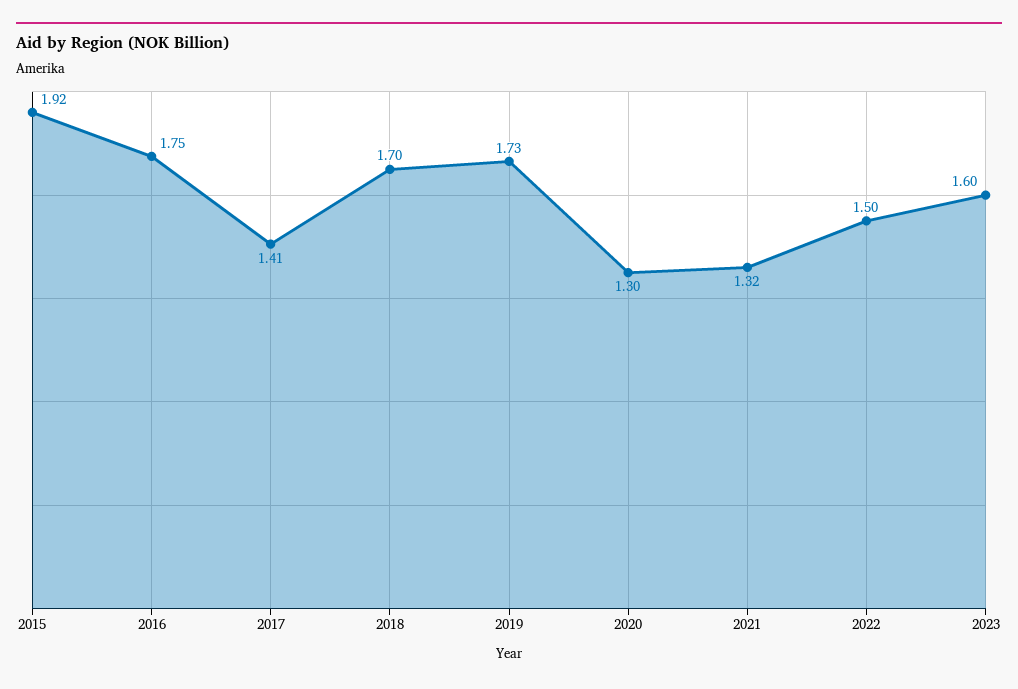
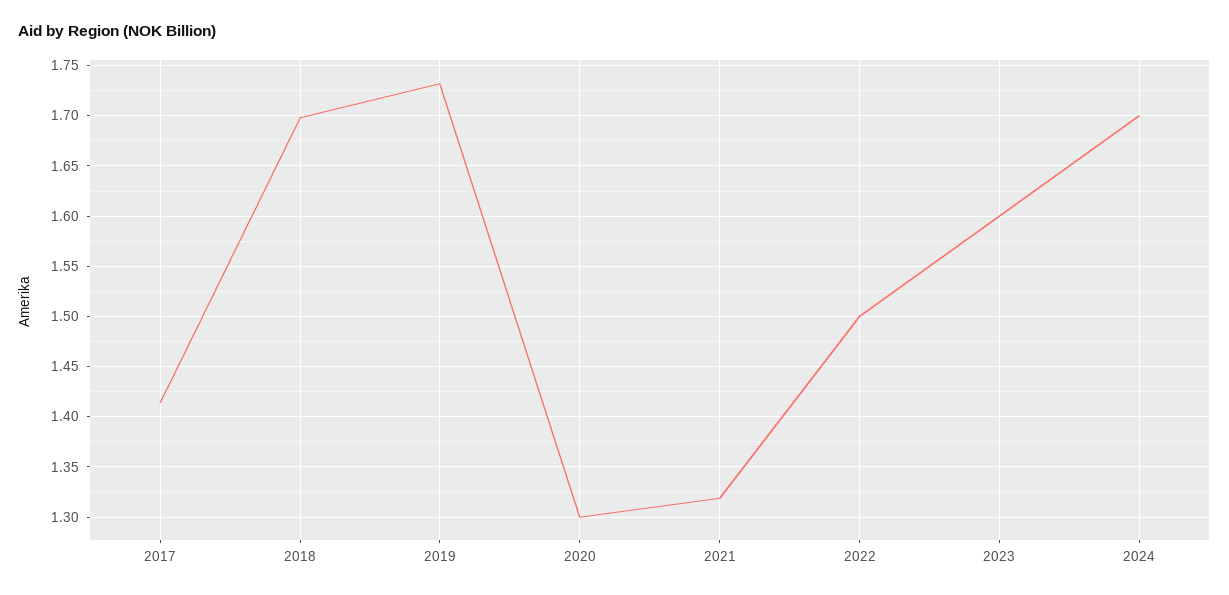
2015: 1.92 -> none
2016: 1.75 -> none
2024: none -> 1.7

